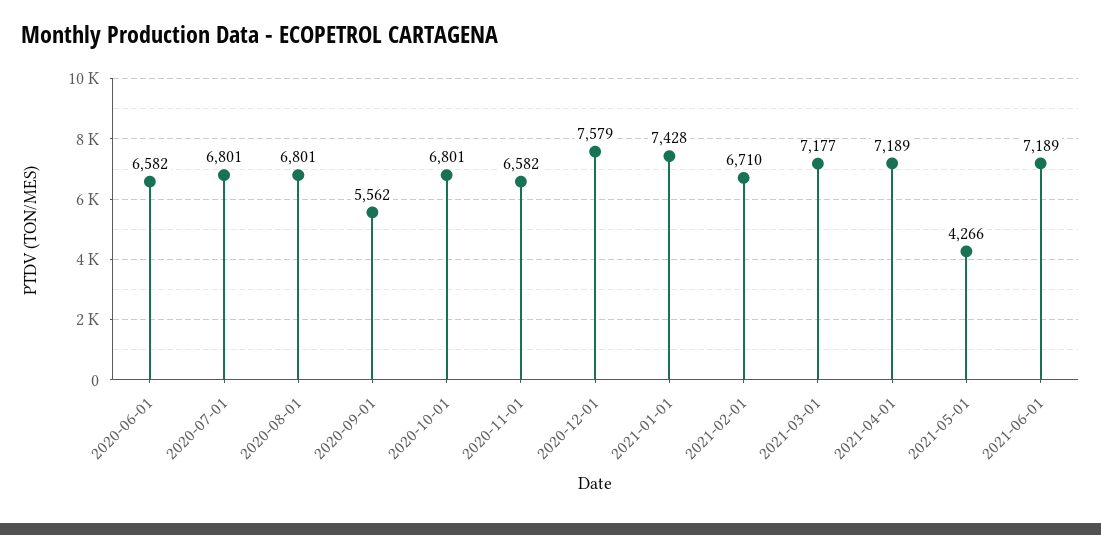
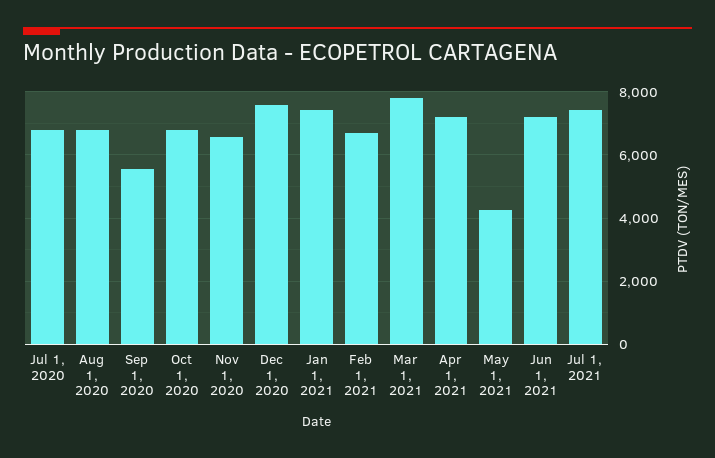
2020-06-01: 6582 -> none
2021-03-01: 7177 -> 7800
Jul 1, 2021: none -> 7400

